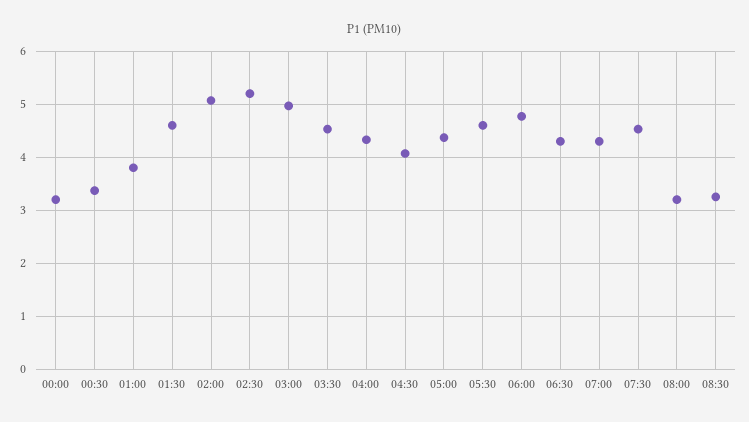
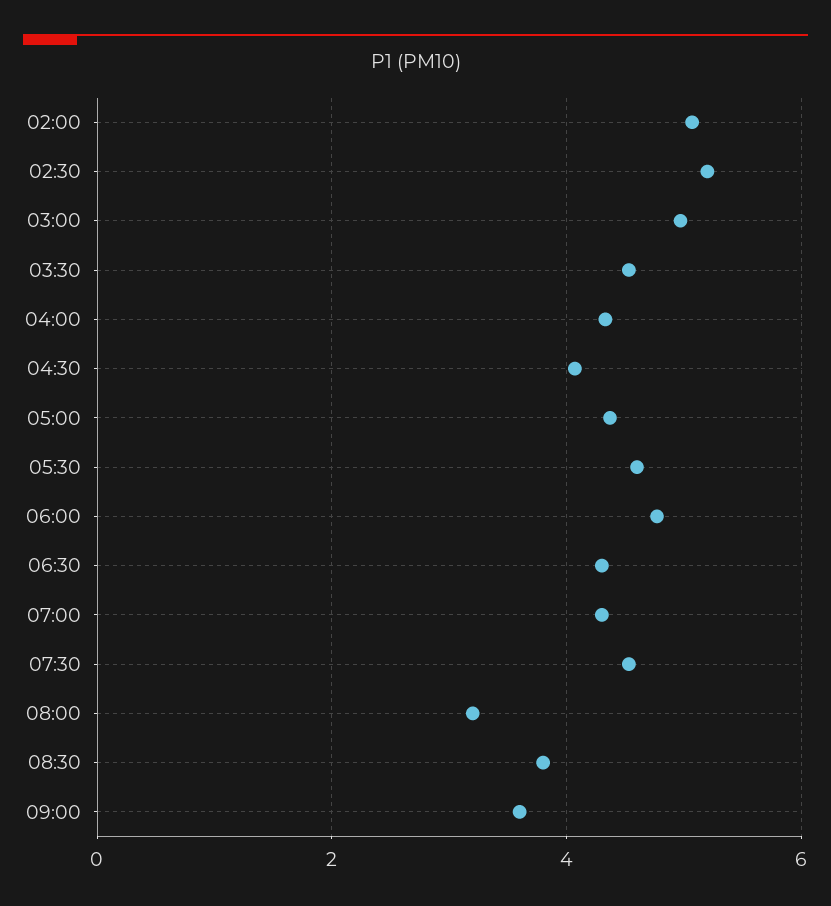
00:00: 3.2 -> none
00:30: 3.4 -> none
01:00: 3.8 -> none
01:30: 4.6 -> none
08:30: 3.2 -> 3.8
09:00: none -> 3.6

